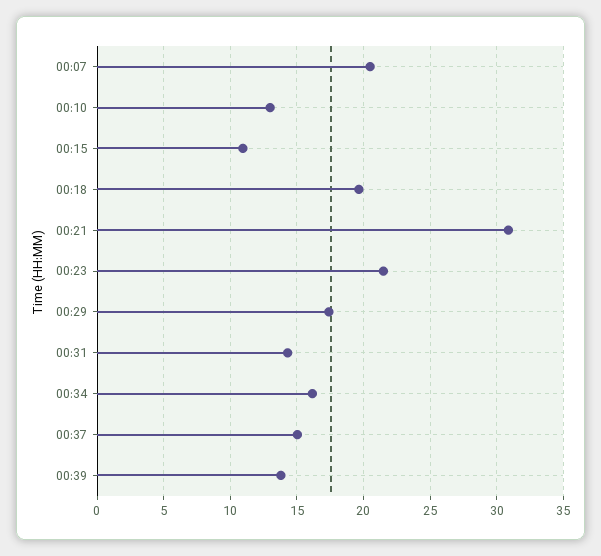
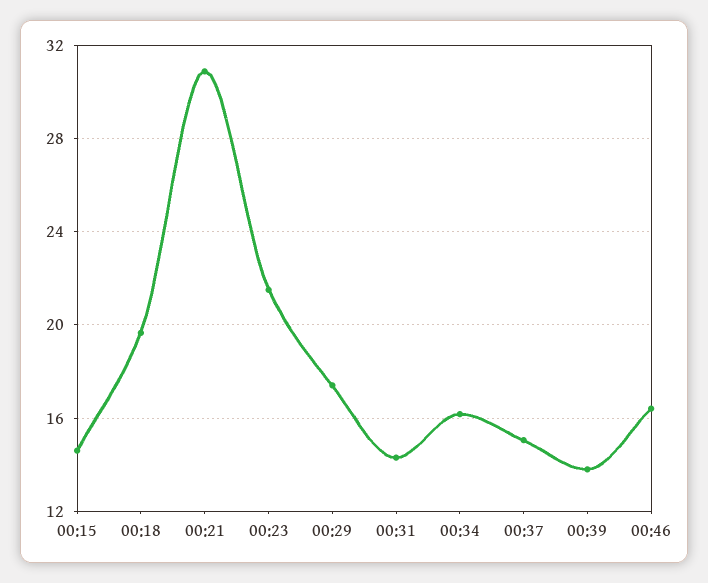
00:07: 20.5 -> none
00:10: 13 -> none
00:15: 11 -> 14.5
00:46: none -> 16.5

